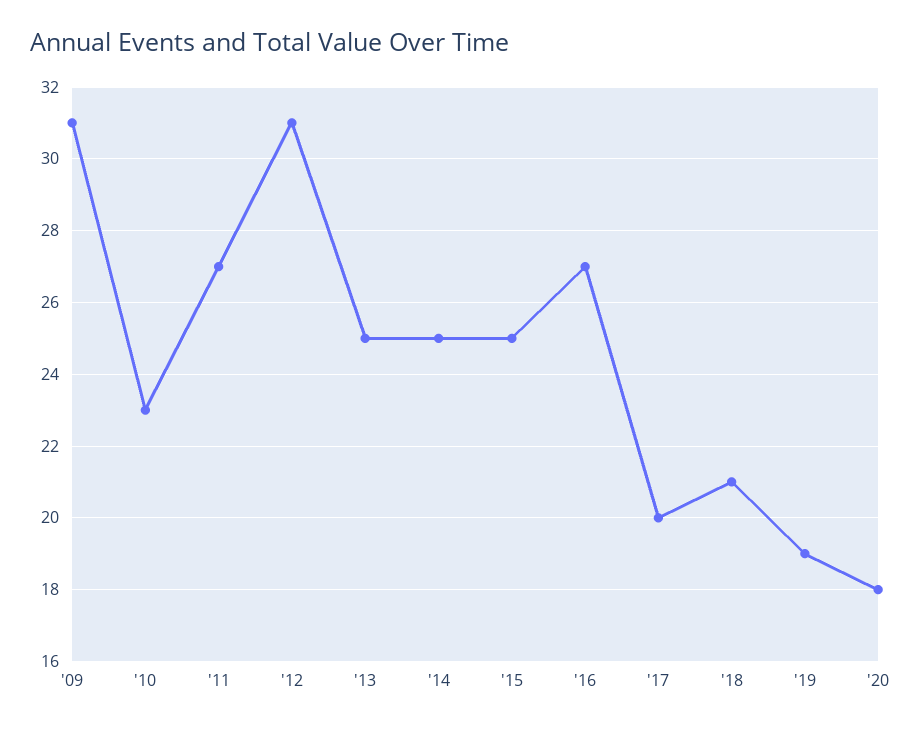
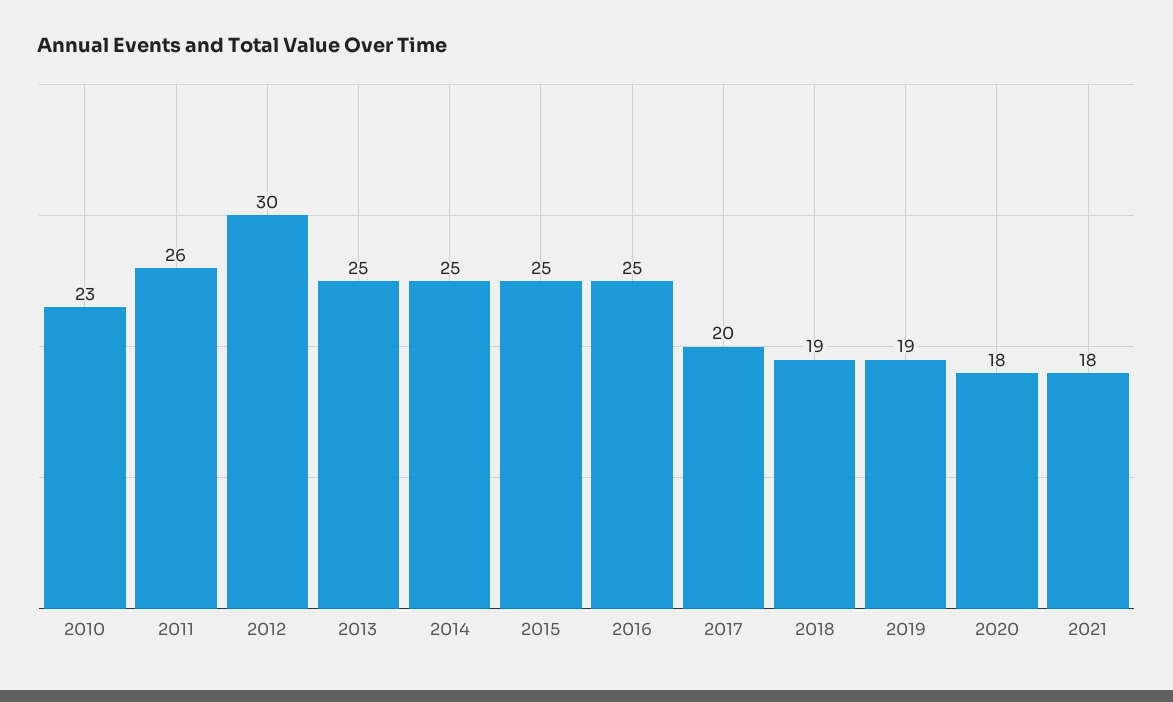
'09: 31 -> none
'11: 27 -> 26
'12: 31 -> 30
'16: 27 -> 25
'18: 21 -> 19
2021: none -> 18

